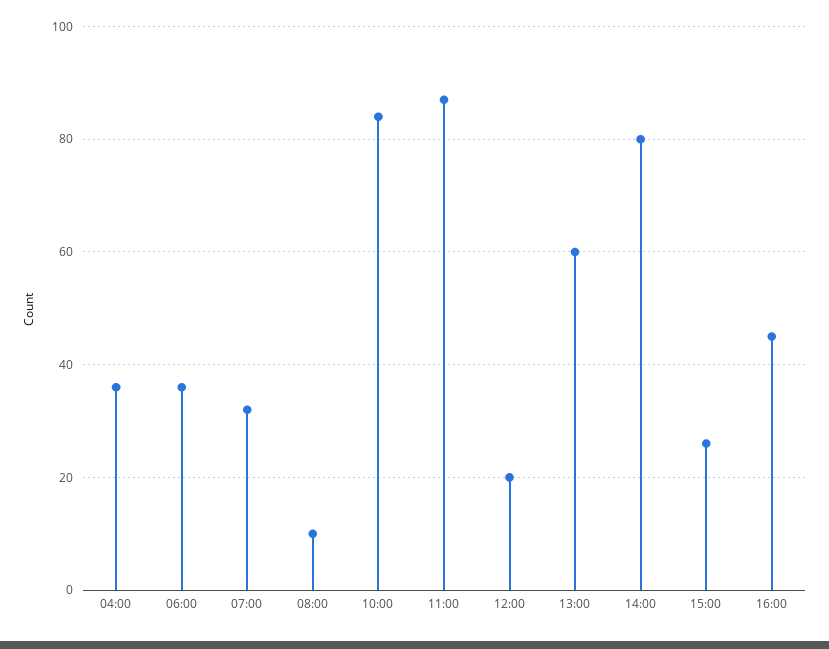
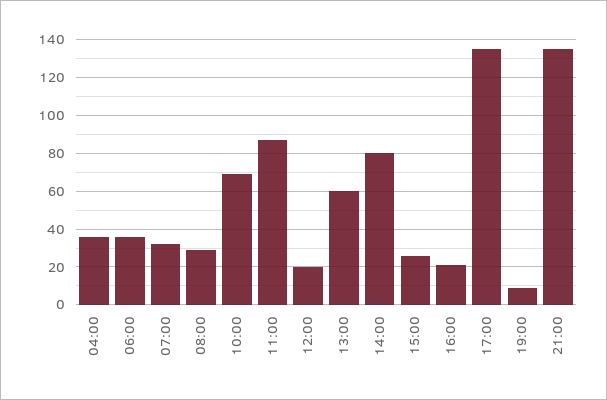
08:00: 10 -> 30
10:00: 85 -> 70
16:00: 45 -> 20
17:00: none -> 135
19:00: none -> 10
21:00: none -> 135

